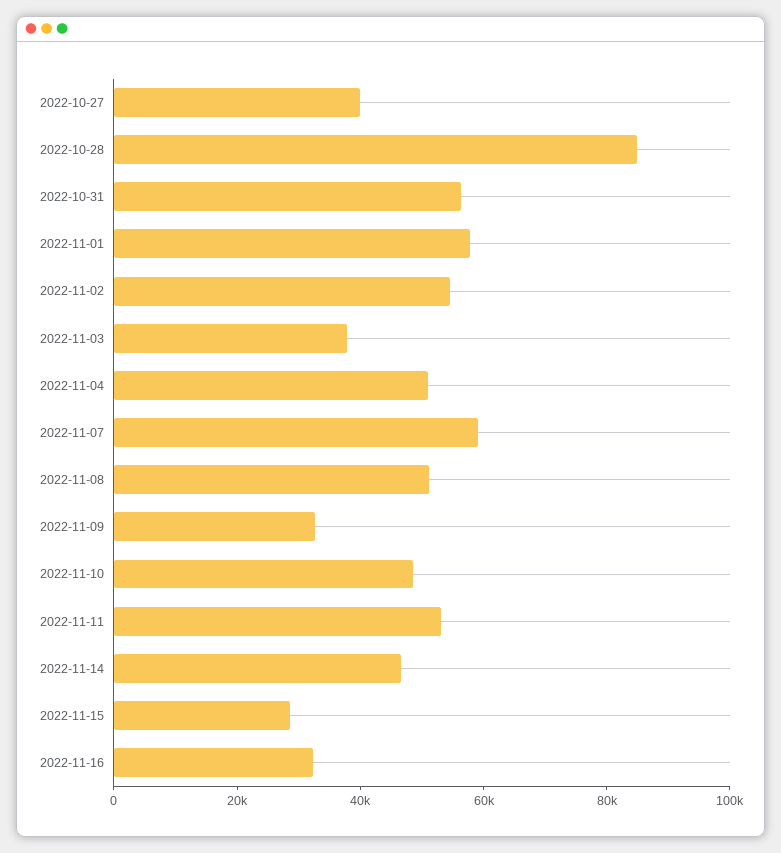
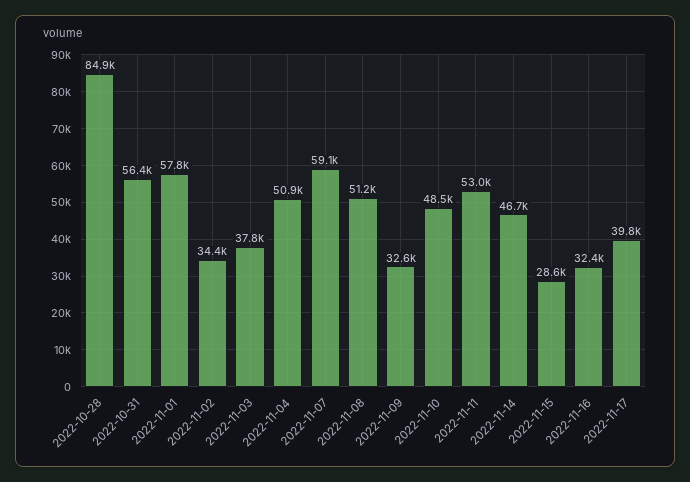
2022-10-27: 40000 -> none
2022-11-02: 55000 -> 34400
2022-11-17: none -> 39800

